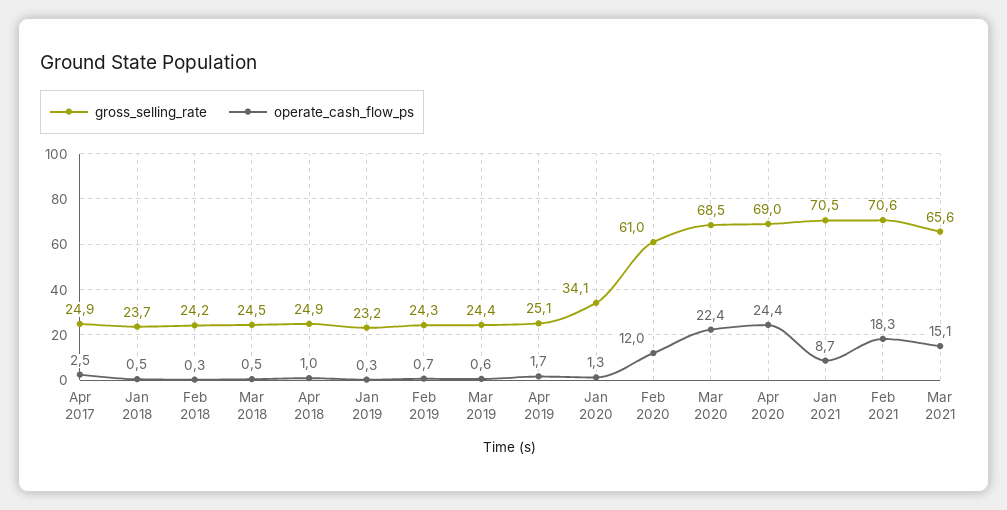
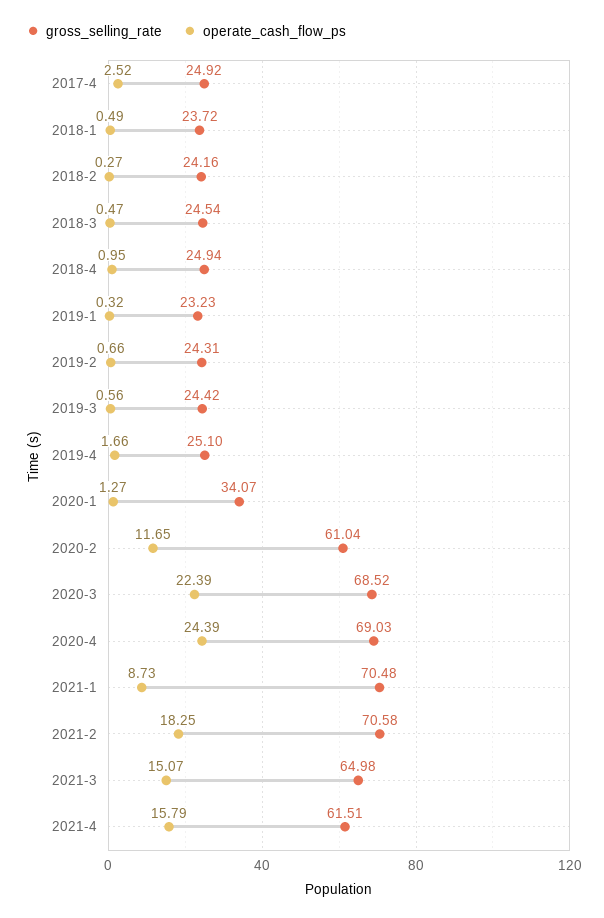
operate_cash_flow_ps, Feb 2020: 12 -> 11.65
gross_selling_rate, Mar 2021: 65.6 -> 64.98
gross_selling_rate, 2021-4: none -> 61.51
operate_cash_flow_ps, 2021-4: none -> 15.79

